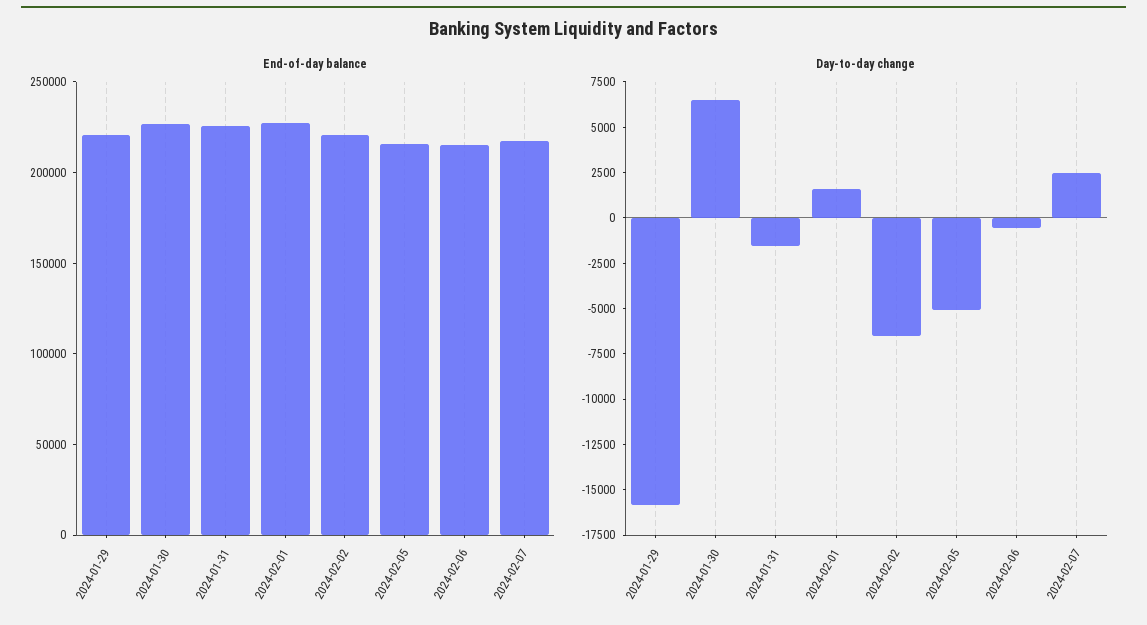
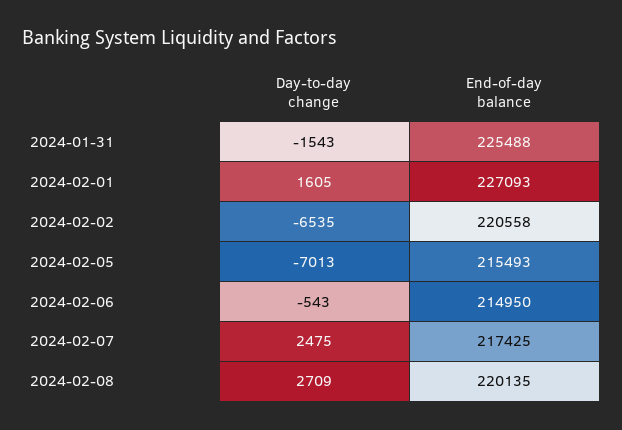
End-of-day balance, 2024-01-29: 220000 -> none
End-of-day balance, 2024-01-30: 230000 -> none
Day-to-day change, 2024-01-29: -16000 -> none
Day-to-day change, 2024-01-30: 6500 -> none
Day-to-day change, 2024-02-05: -5000 -> -7013
Day-to-day change, 2024-02-08: none -> 2709
End-of-day balance, 2024-02-08: none -> 220135

